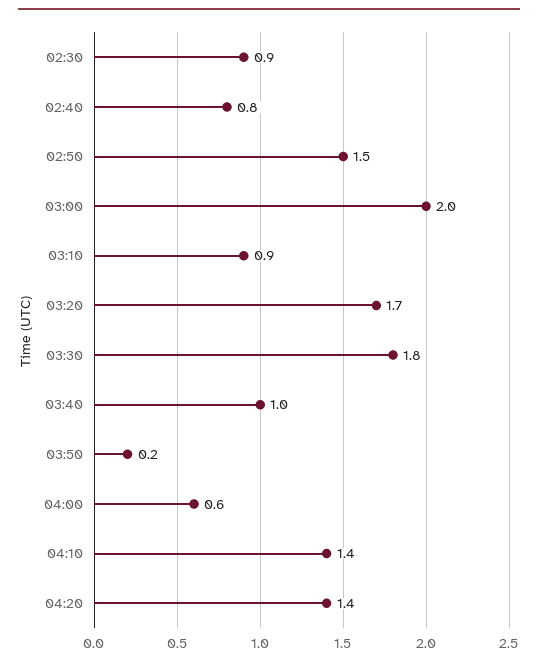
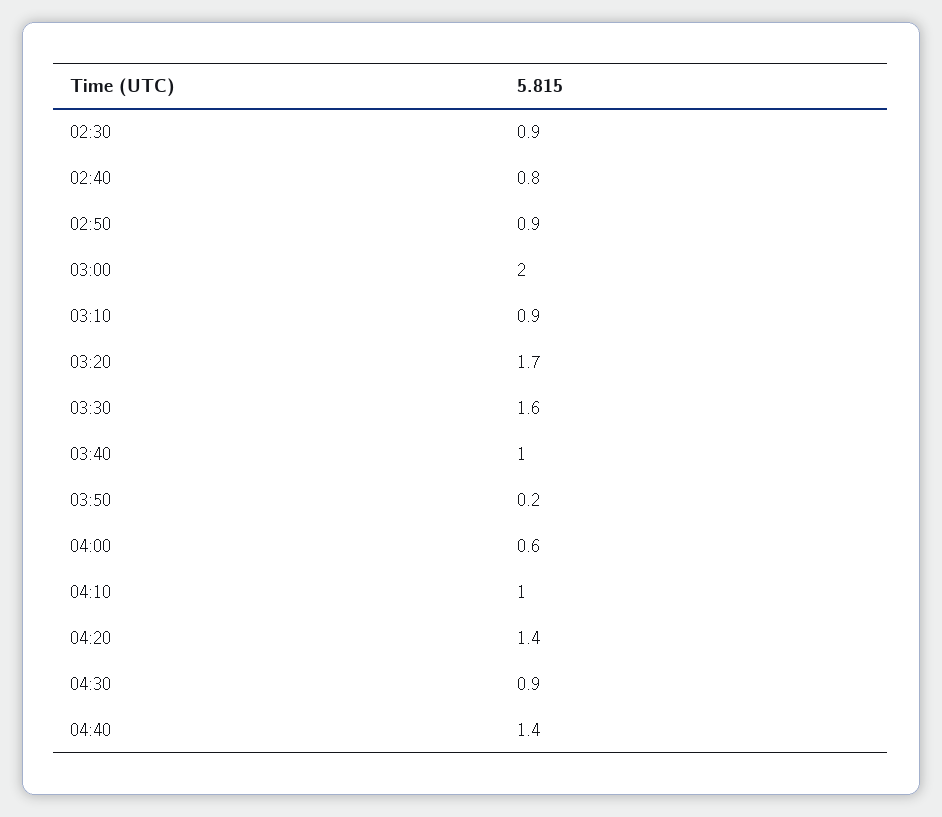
02:50: 1.5 -> 0.9
03:30: 1.8 -> 1.6
04:10: 1.4 -> 1
04:30: none -> 0.9
04:40: none -> 1.4

